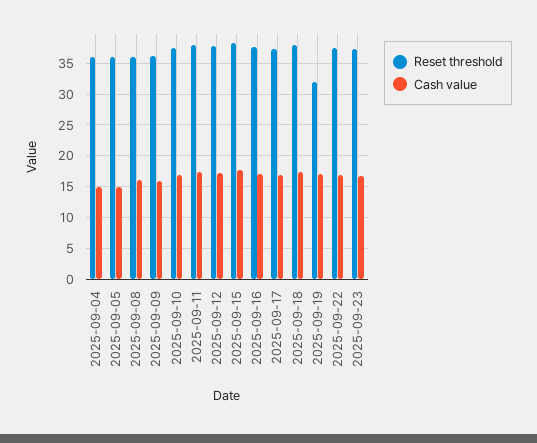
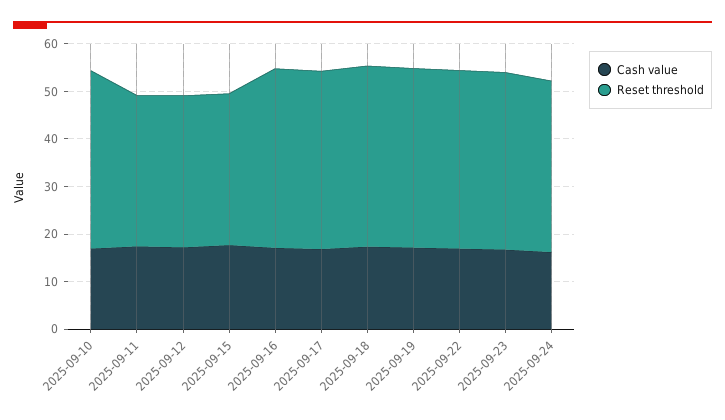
Reset threshold, 2025-09-04: 36 -> none
Cash value, 2025-09-04: 15 -> none
Reset threshold, 2025-09-05: 36 -> none
Cash value, 2025-09-05: 15 -> none
Reset threshold, 2025-09-08: 36 -> none
Cash value, 2025-09-08: 16 -> none
Reset threshold, 2025-09-09: 36 -> none
Cash value, 2025-09-09: 16 -> none
Reset threshold, 2025-09-11: 38 -> 32
Reset threshold, 2025-09-12: 38 -> 32
Reset threshold, 2025-09-15: 38 -> 32
Reset threshold, 2025-09-19: 32 -> 38
Cash value, 2025-09-24: none -> 16
Reset threshold, 2025-09-24: none -> 36

